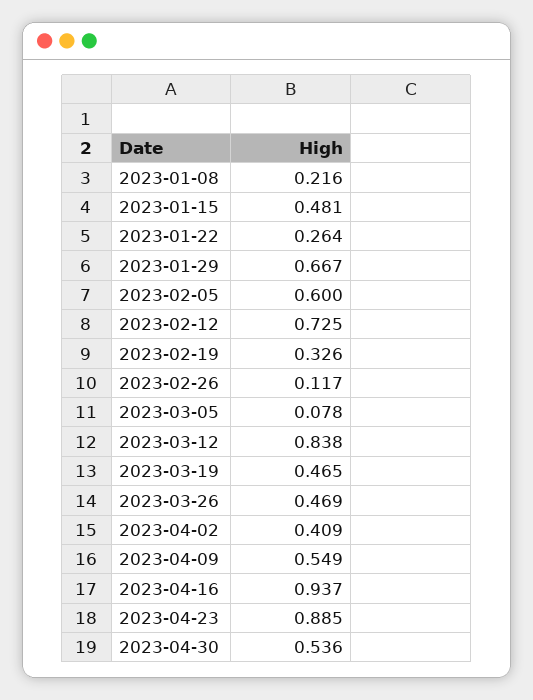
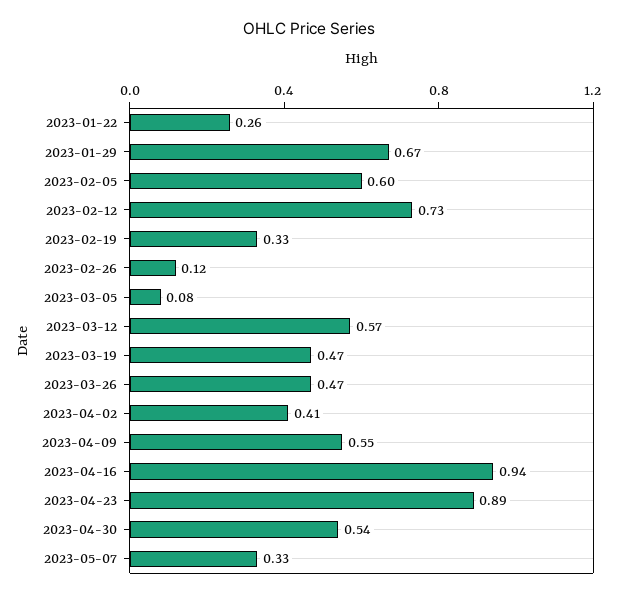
2023-01-08: 0.216 -> none
2023-01-15: 0.481 -> none
2023-03-12: 0.838 -> 0.57
2023-05-07: none -> 0.33

